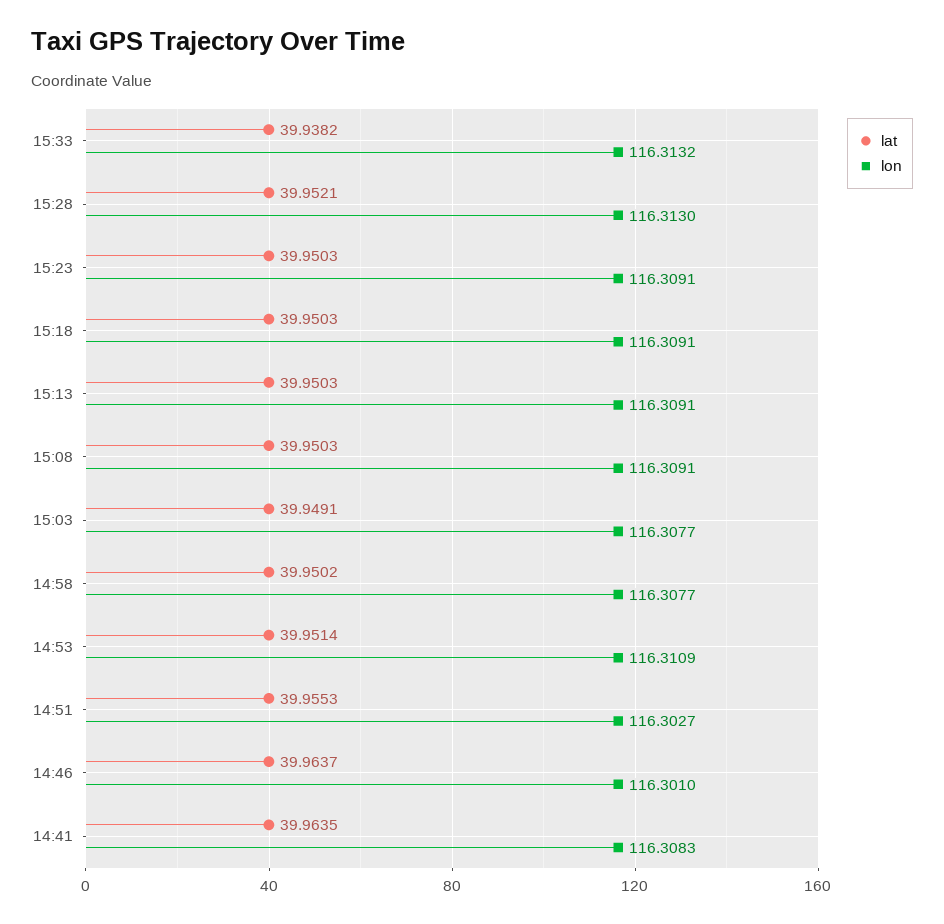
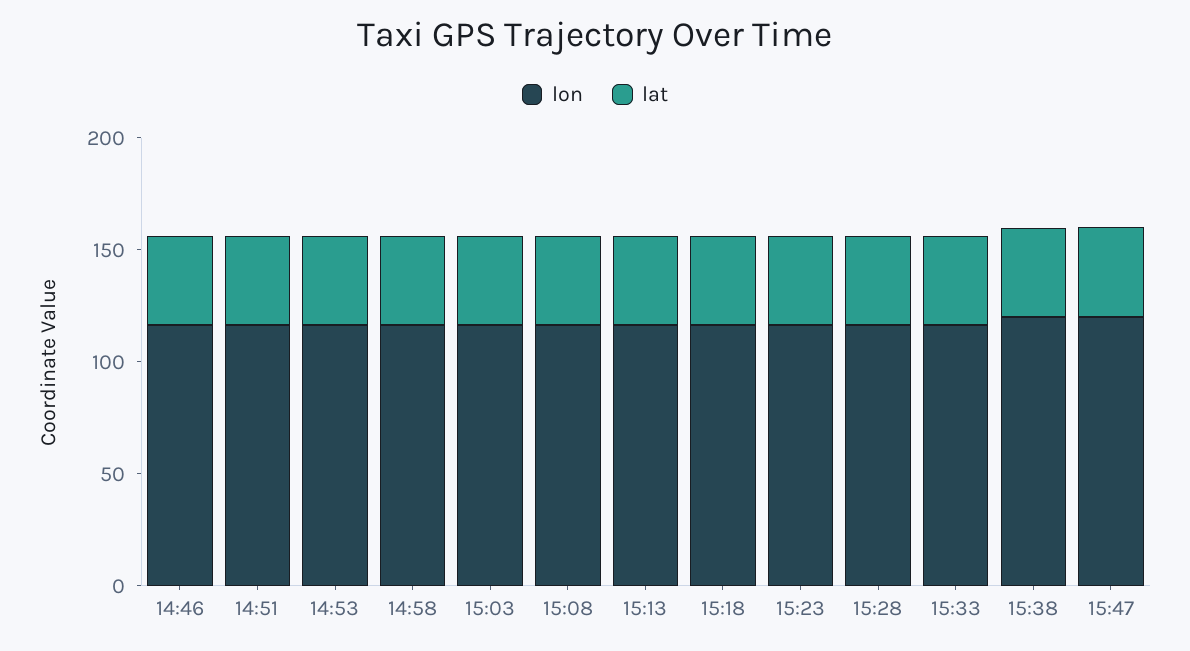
lat, 14:41: 39.9635 -> none
lon, 14:41: 116.3083 -> none
lon, 15:38: none -> 120
lat, 15:38: none -> 40
lon, 15:47: none -> 120
lat, 15:47: none -> 40

